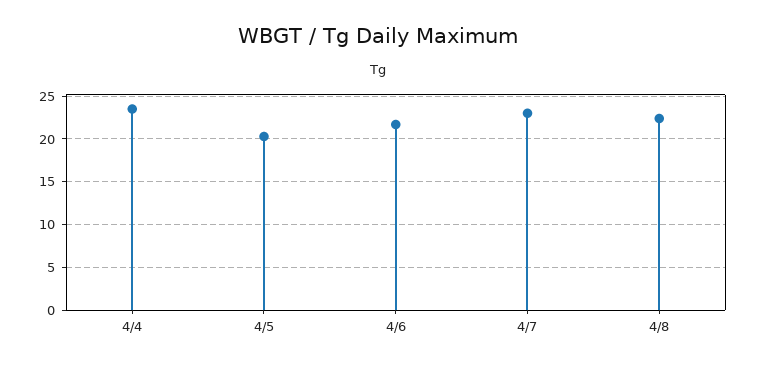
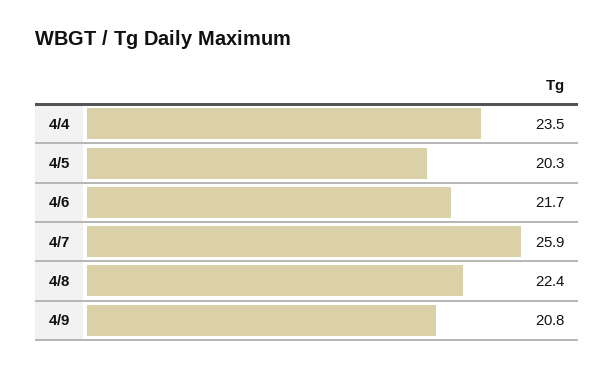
4/7: 23 -> 25.9
4/9: none -> 20.8

